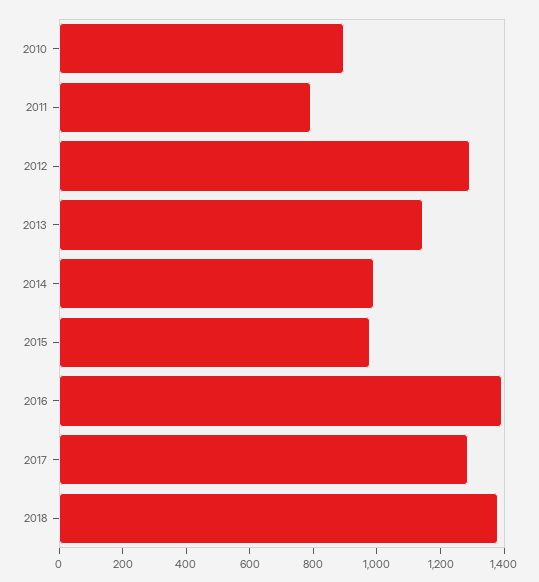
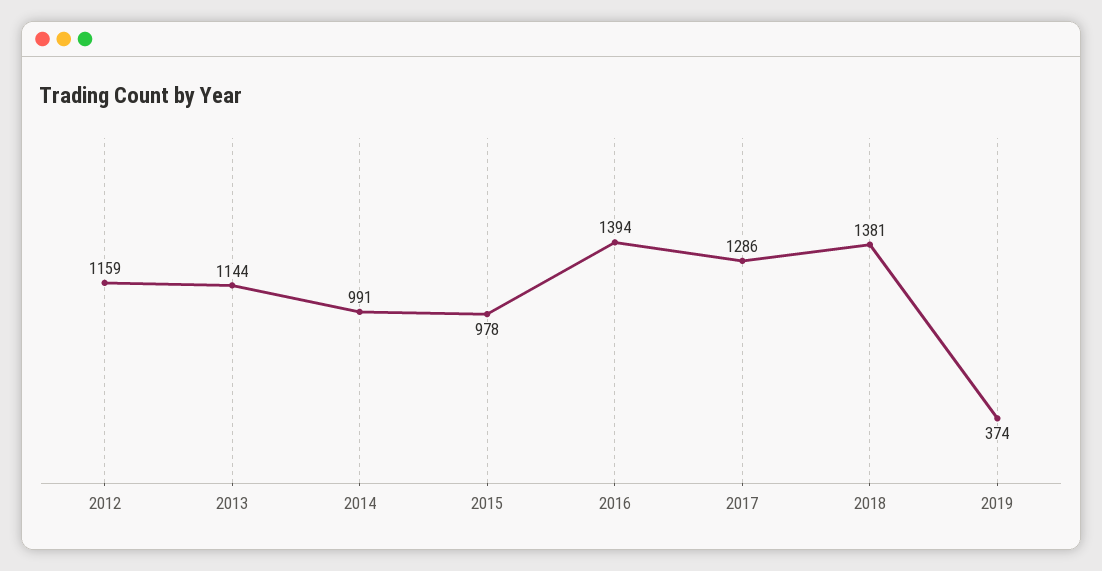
2010: 900 -> none
2011: 800 -> none
2012: 1300 -> 1159
2019: none -> 374

